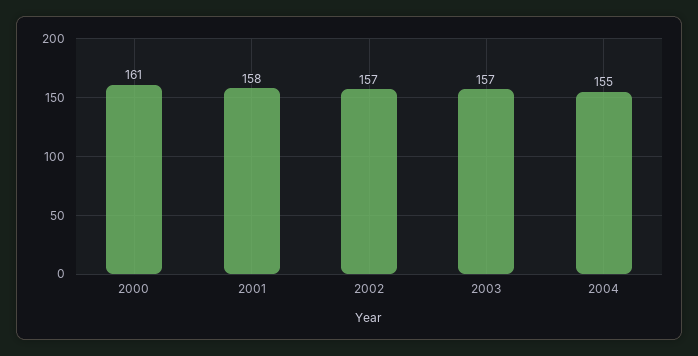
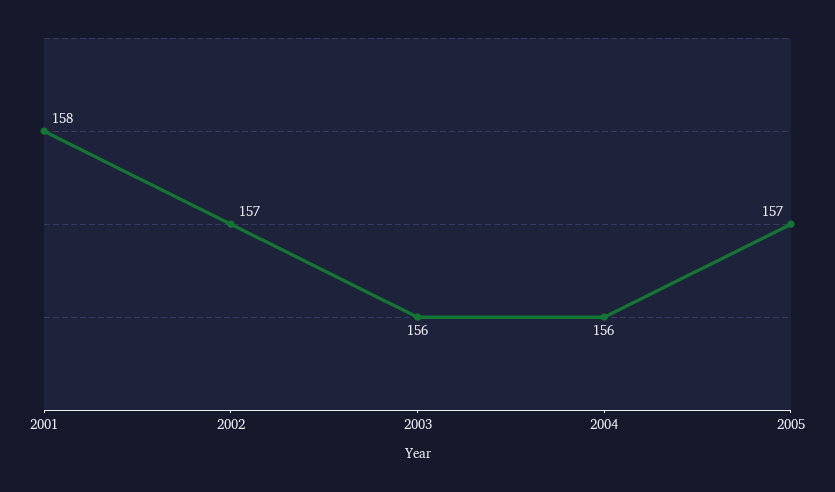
2000: 161 -> none
2003: 157 -> 156
2004: 155 -> 156
2005: none -> 157

